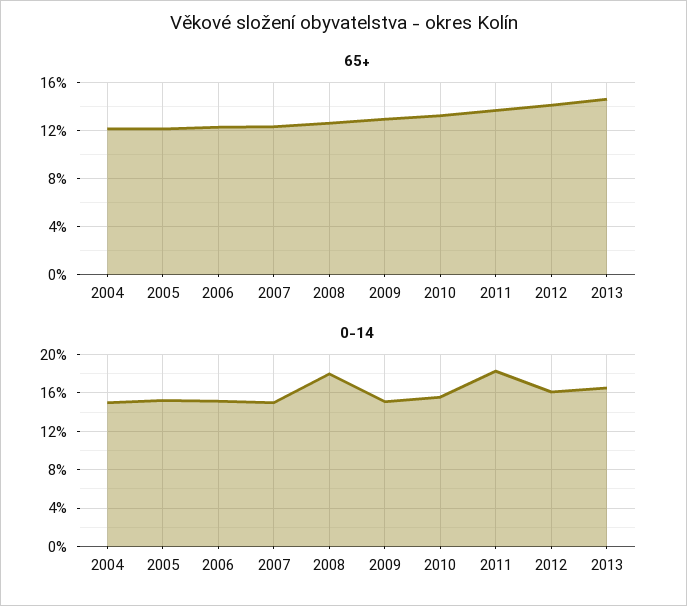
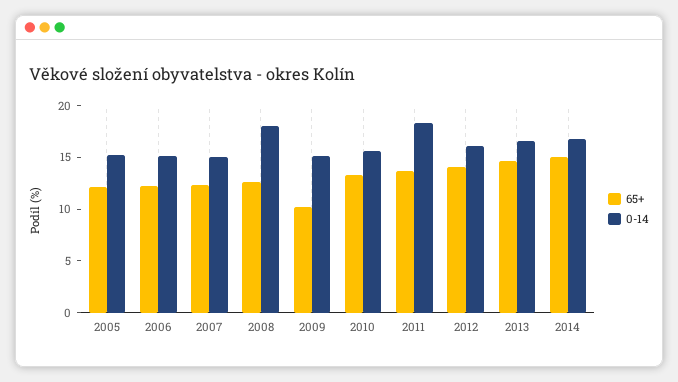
65+, 2004: 12 -> none
65+, 2009: 13 -> 10
0-14, 2004: 15 -> none
65+, 2014: none -> 15
0-14, 2014: none -> 17

